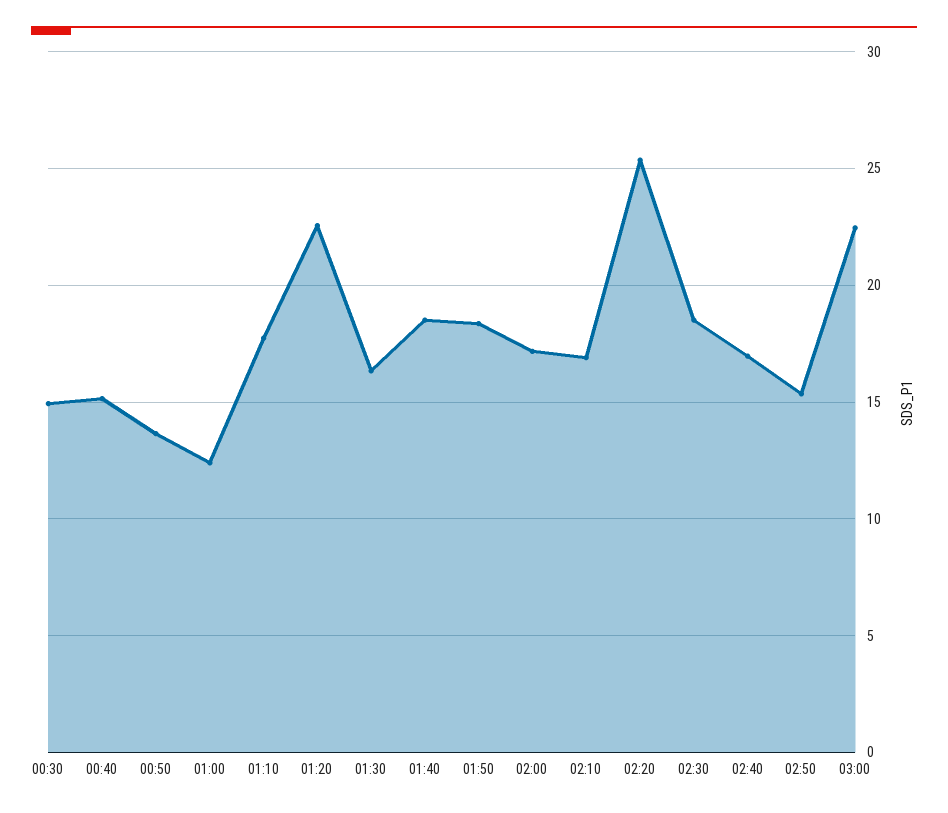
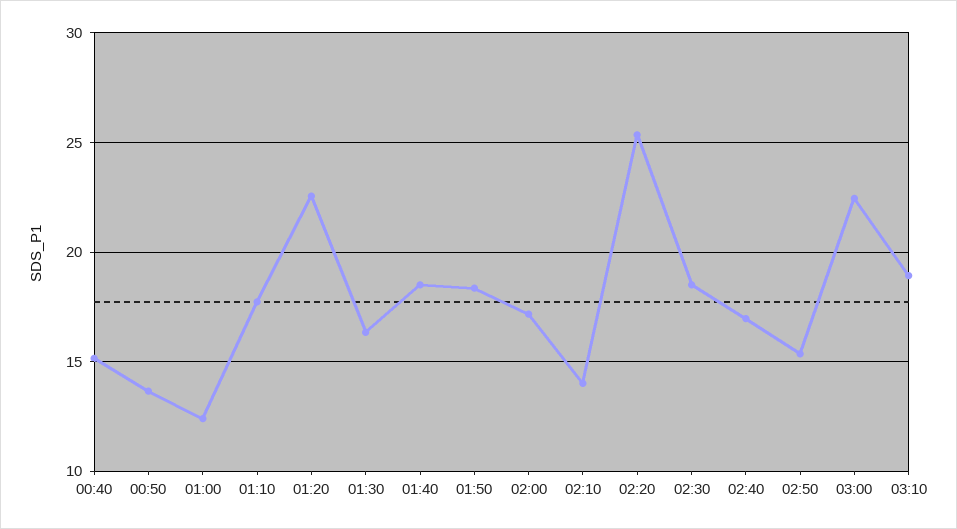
00:30: 15 -> none
02:10: 17 -> 14
03:10: none -> 19

